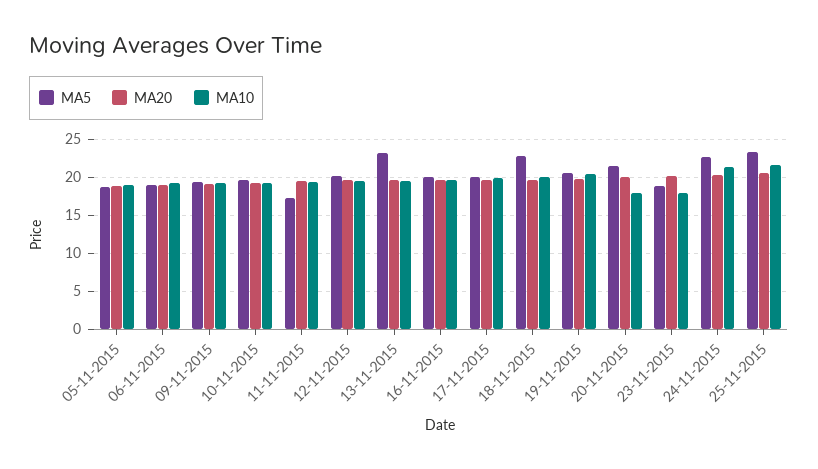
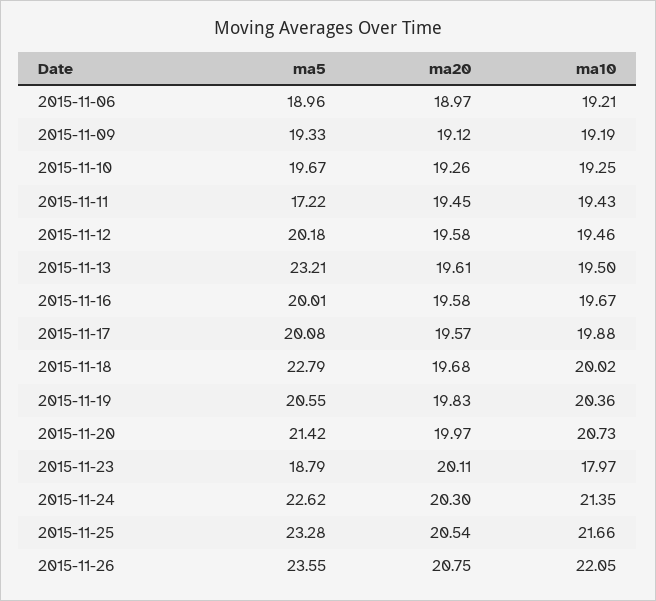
MA5, 05-11-2015: 19 -> none
MA20, 05-11-2015: 19 -> none
MA10, 05-11-2015: 19 -> none
MA10, 20-11-2015: 18 -> 20.73
MA5, 2015-11-26: none -> 23.55
MA20, 2015-11-26: none -> 20.75
MA10, 2015-11-26: none -> 22.05

